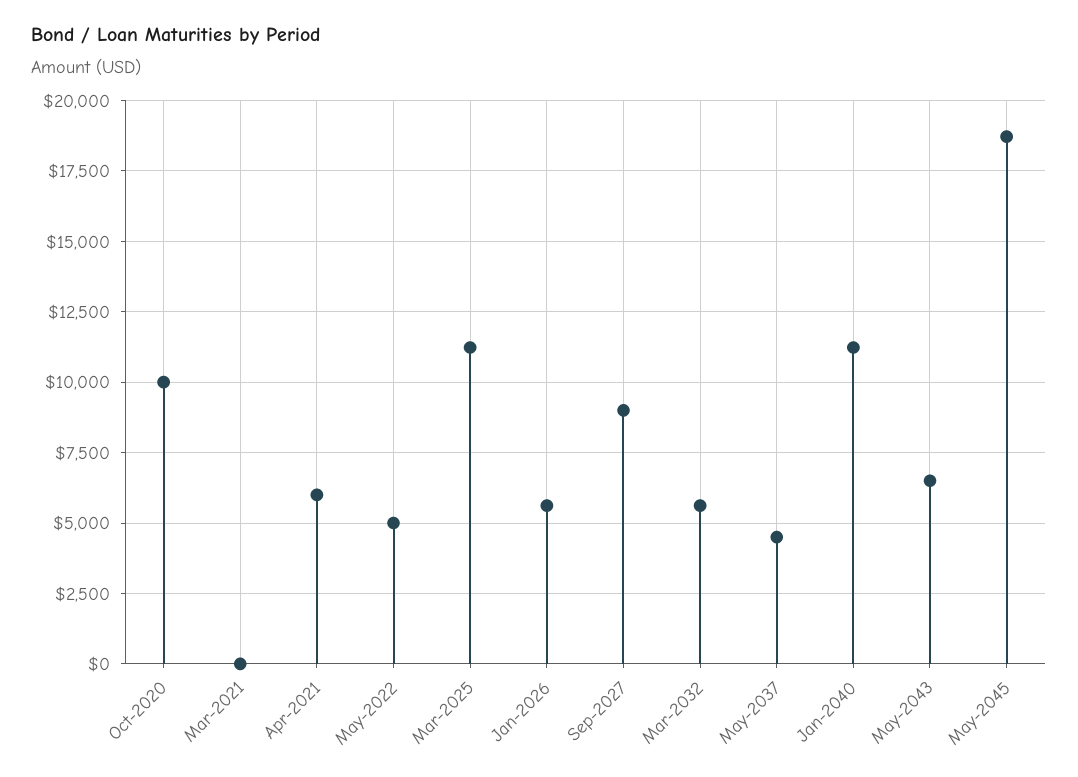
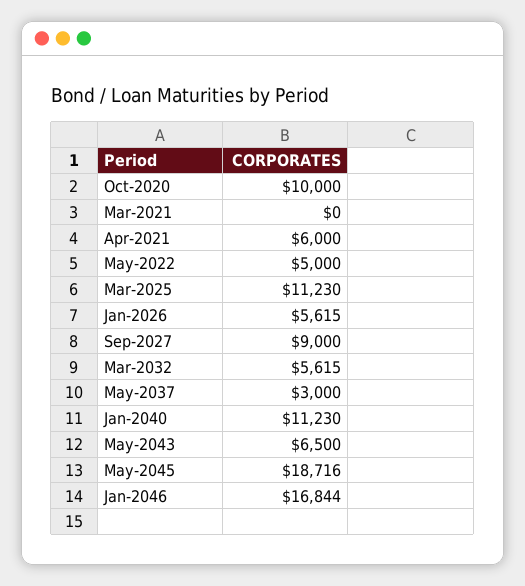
May-2037: 4500 -> 3000
Jan-2046: none -> 16844

